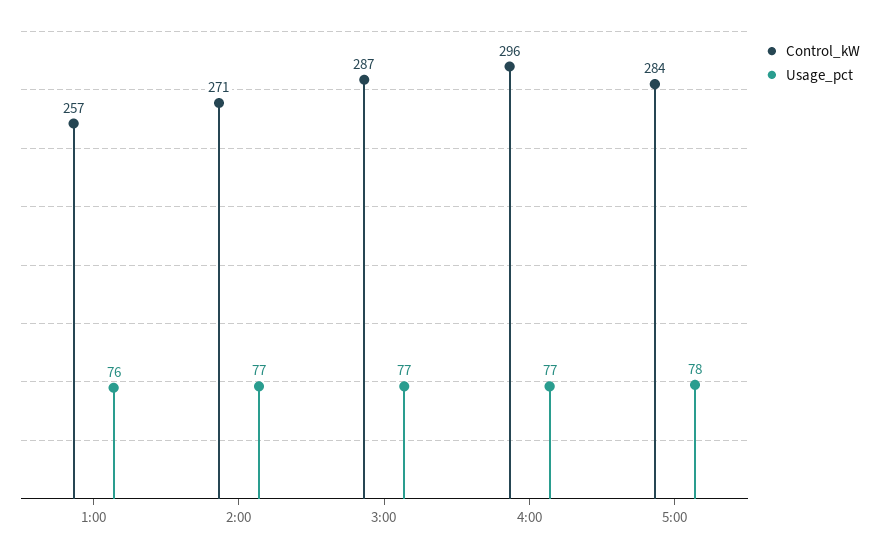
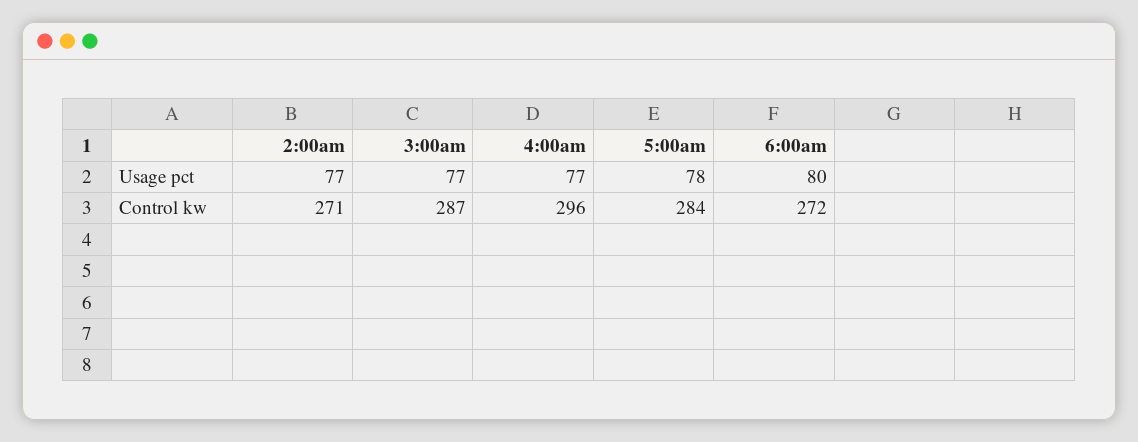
Control_kW, 1:00: 257 -> none
Usage_pct, 1:00: 76 -> none
Usage_pct, 6:00am: none -> 80
Control_kW, 6:00am: none -> 272

